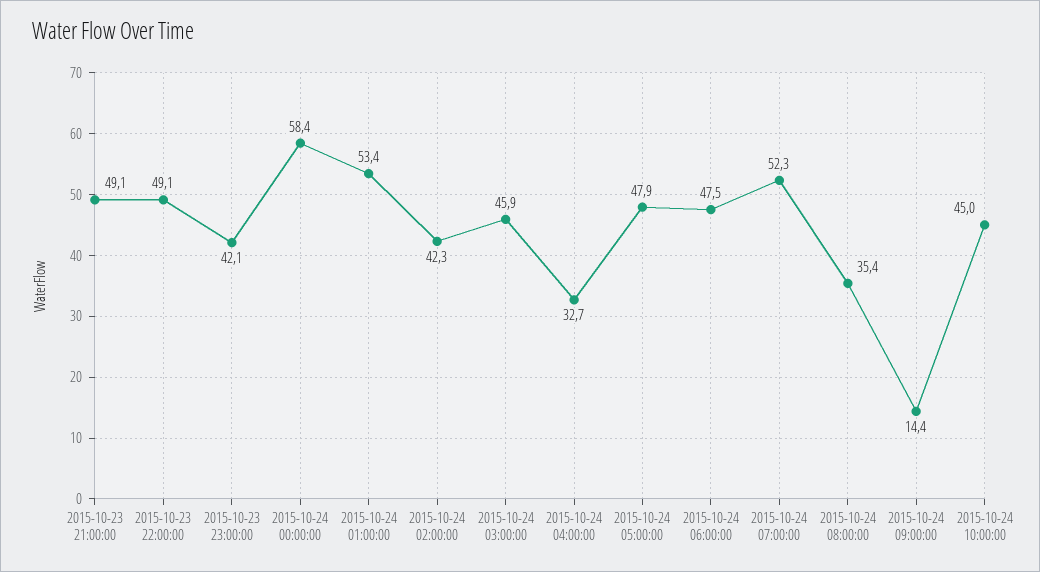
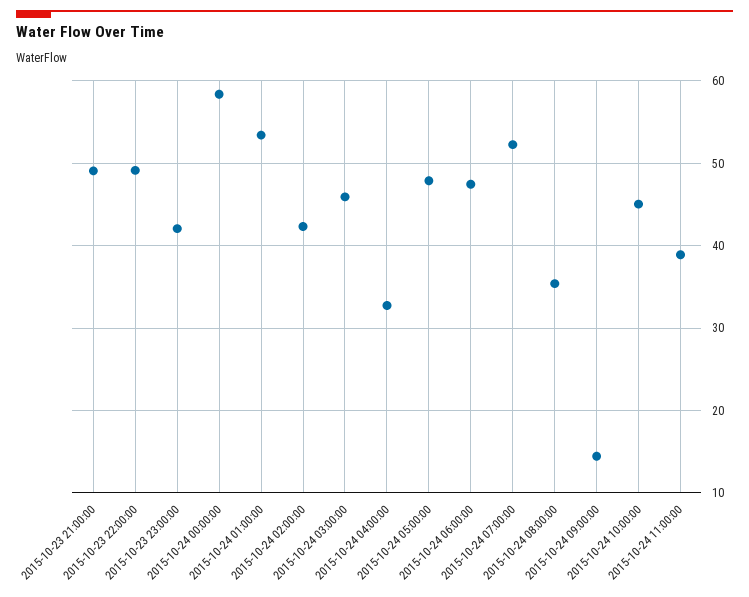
2015-10-24 11:00:00: none -> 39

